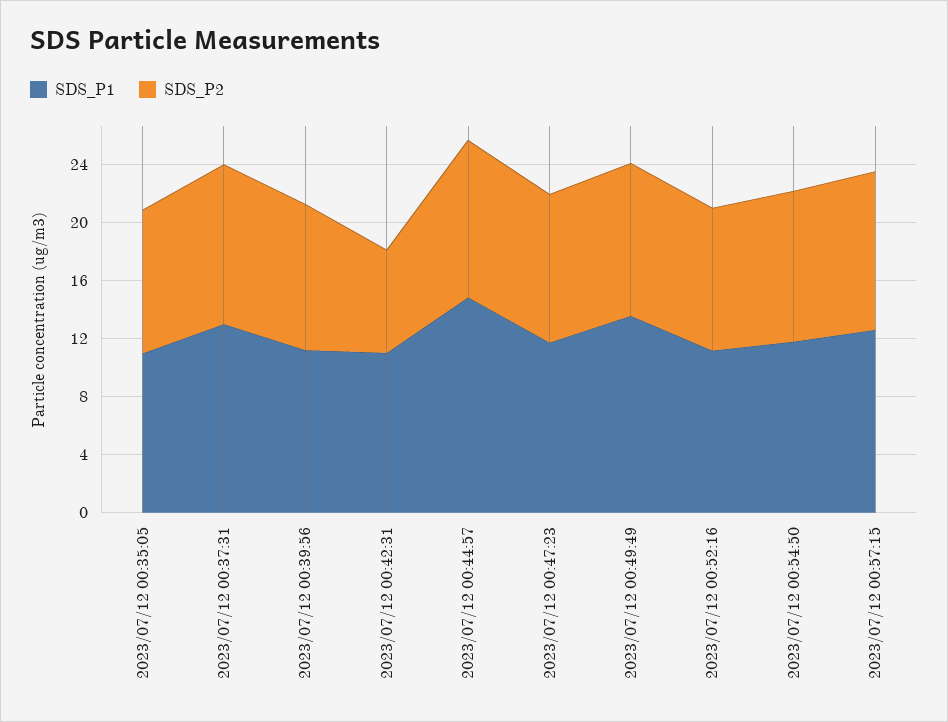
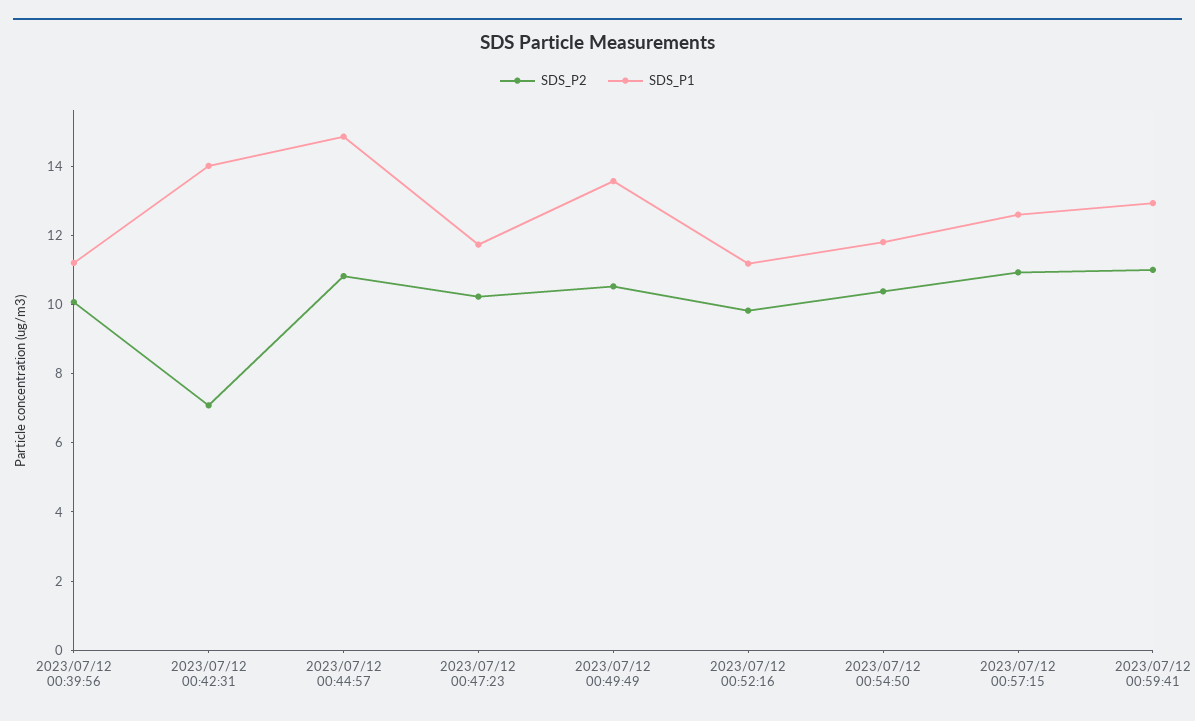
SDS_P1, 2023/07/12 00:35:05: 11 -> none
SDS_P2, 2023/07/12 00:35:05: 10 -> none
SDS_P1, 2023/07/12 00:37:31: 13 -> none
SDS_P2, 2023/07/12 00:37:31: 11 -> none
SDS_P1, 2023/07/12 00:42:31: 11 -> 14
SDS_P2, 2023/07/12 00:59:41: none -> 11
SDS_P1, 2023/07/12 00:59:41: none -> 13

